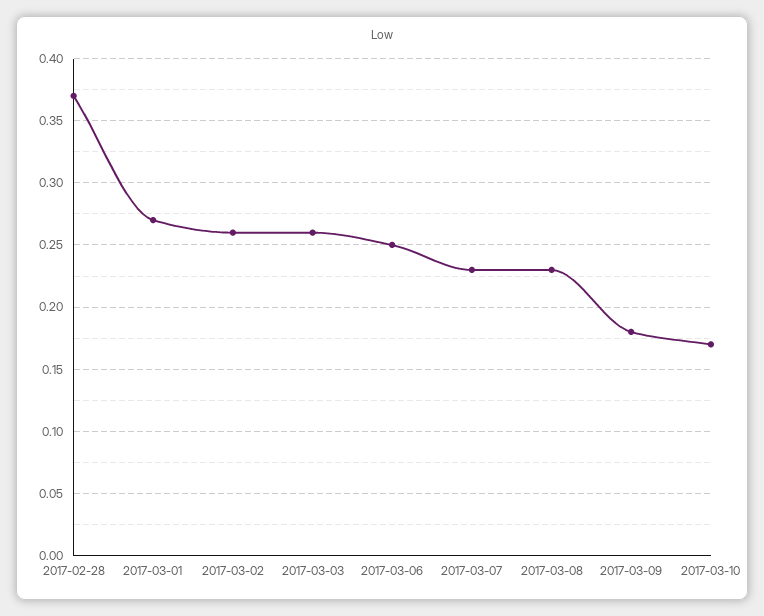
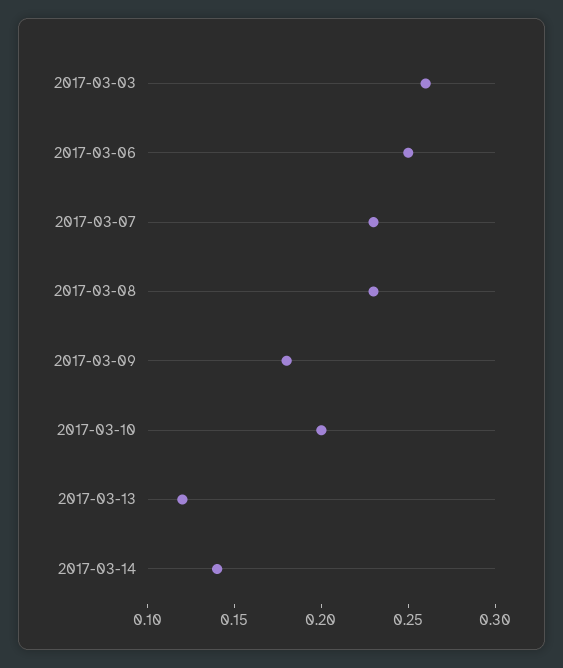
2017-02-28: 0.37 -> none
2017-03-01: 0.27 -> none
2017-03-02: 0.26 -> none
2017-03-10: 0.17 -> 0.2
2017-03-13: none -> 0.12
2017-03-14: none -> 0.14

